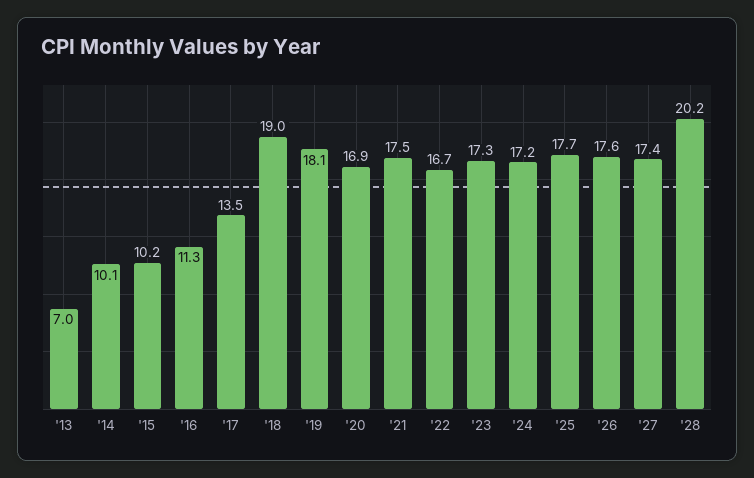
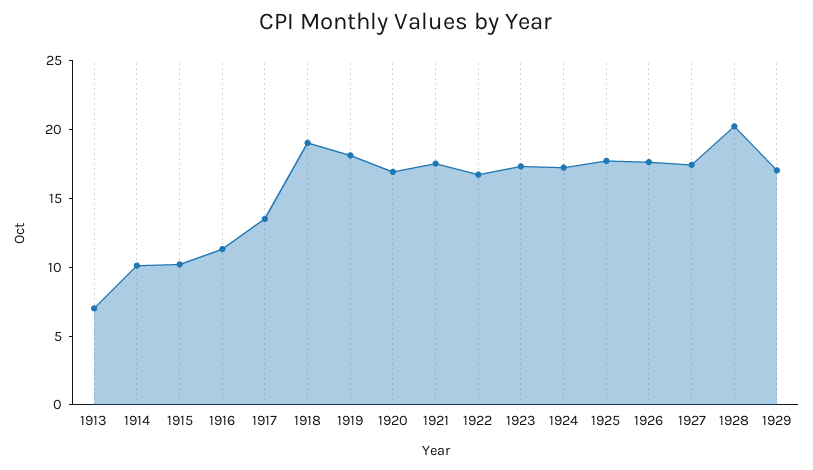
1929: none -> 17

